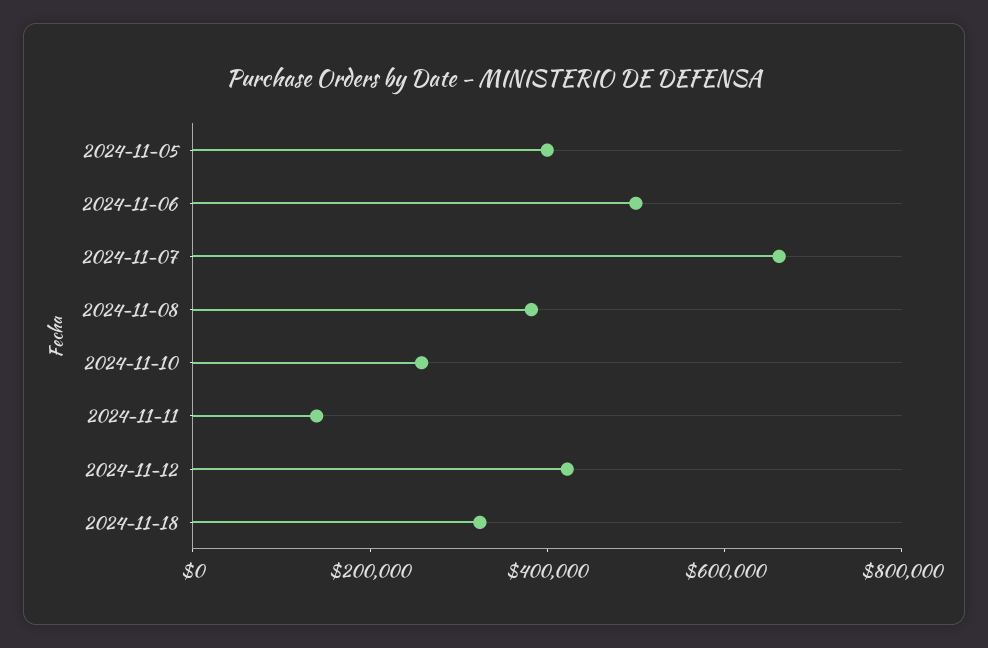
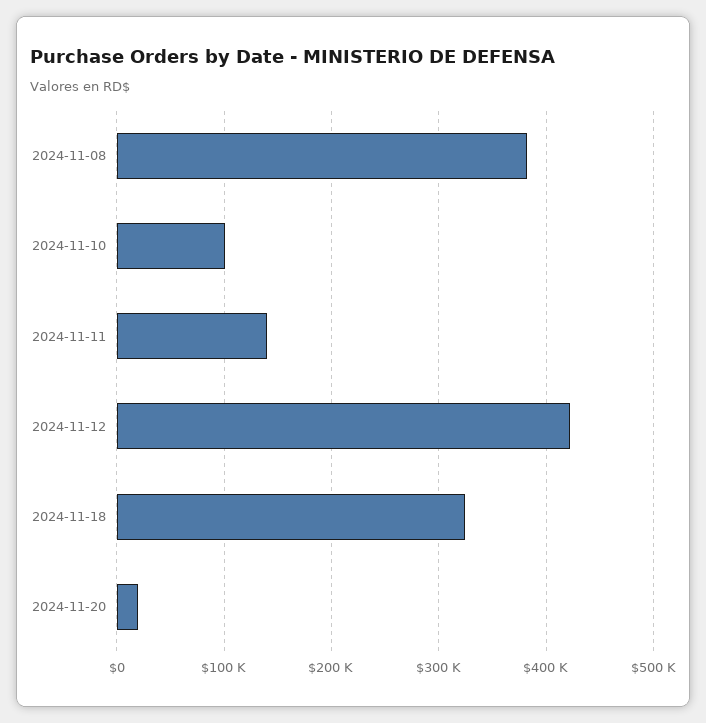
2024-11-05: 400000 -> none
2024-11-06: 500000 -> none
2024-11-07: 650000 -> none
2024-11-10: 250000 -> 100000
2024-11-20: none -> 20000

